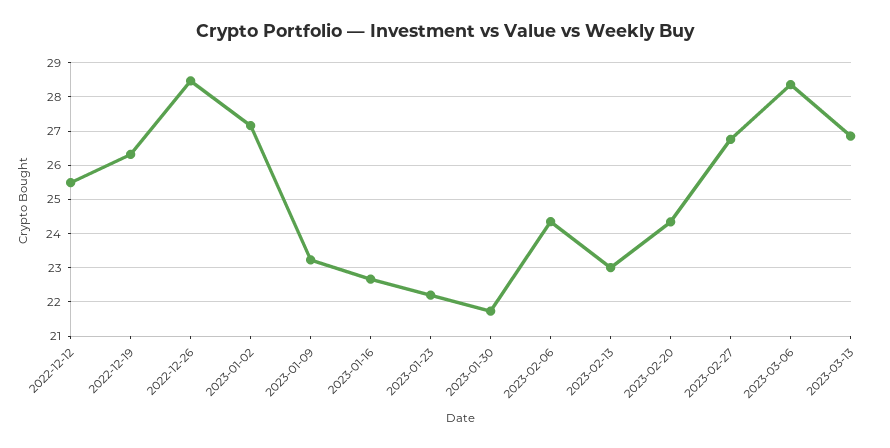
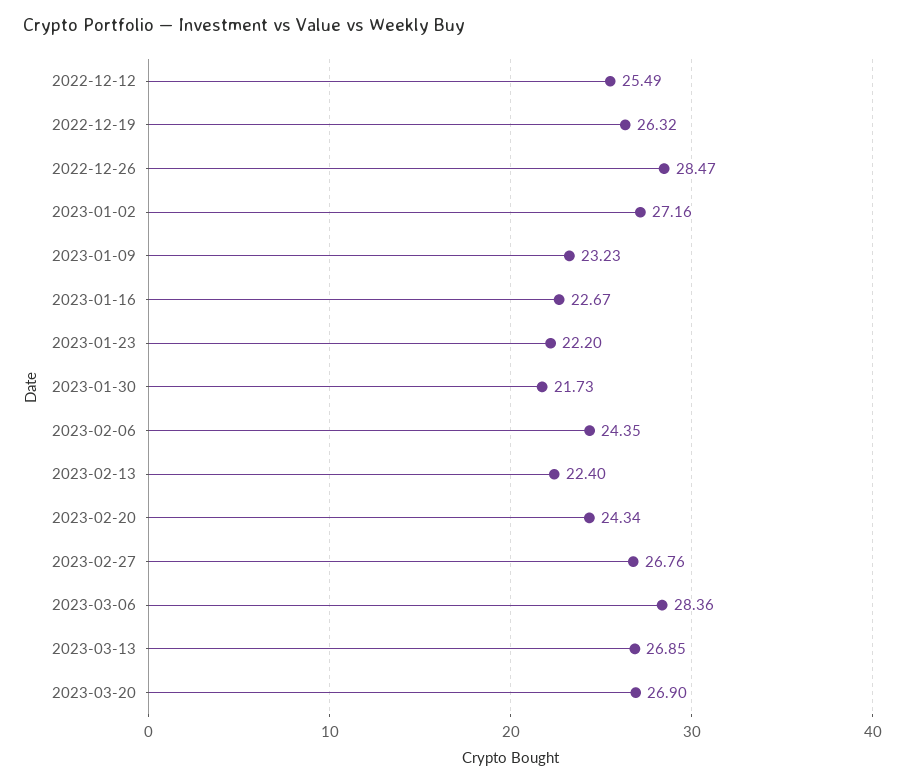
2023-02-13: 23 -> 22.4
2023-03-20: none -> 26.9

